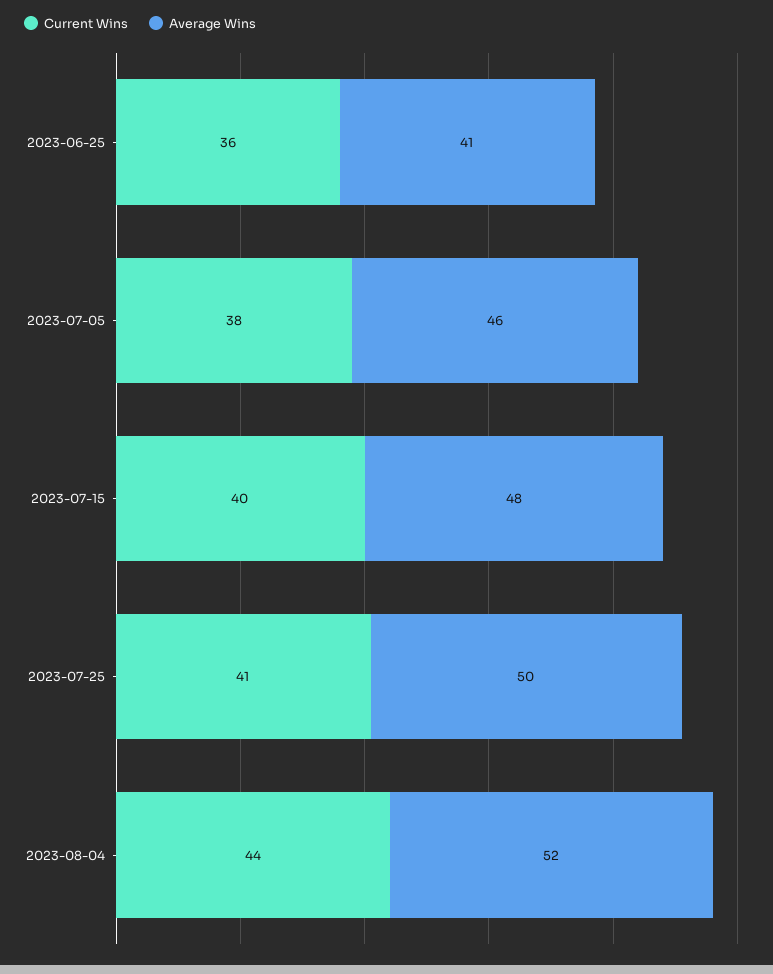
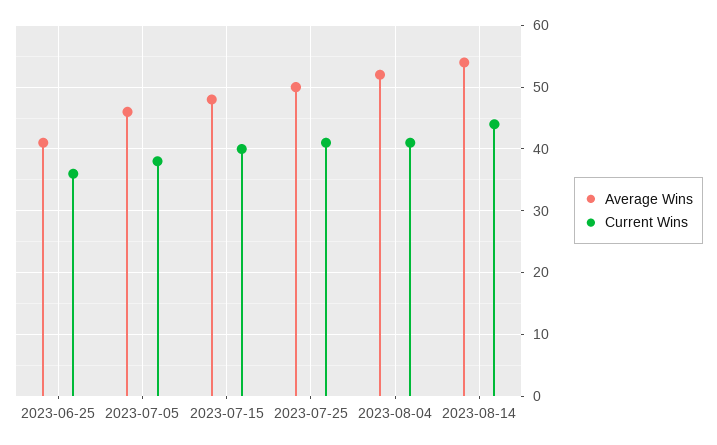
Current Wins, 2023-08-04: 44 -> 41
Average Wins, 2023-08-14: none -> 54
Current Wins, 2023-08-14: none -> 44

